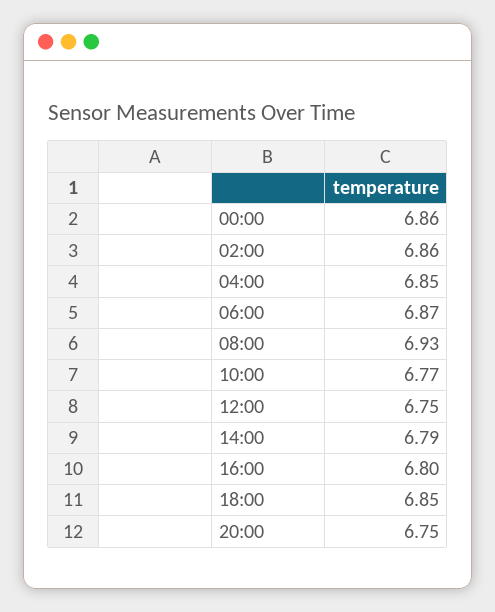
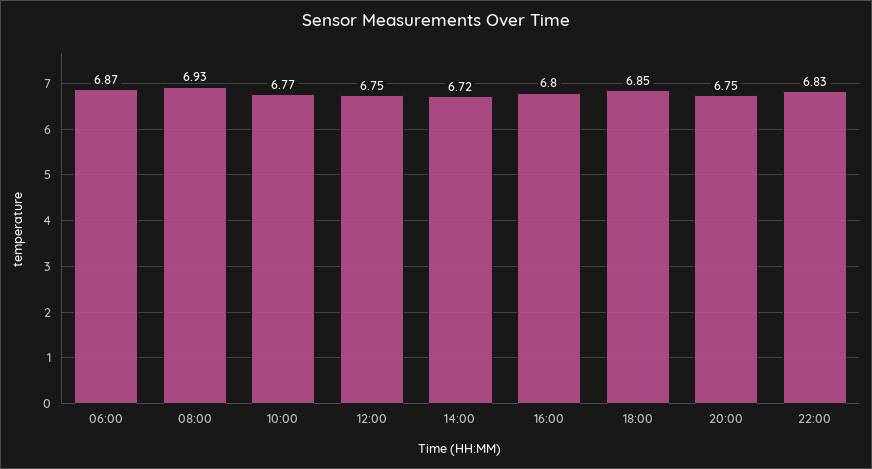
00:00: 6.86 -> none
02:00: 6.86 -> none
04:00: 6.85 -> none
14:00: 6.79 -> 6.72
22:00: none -> 6.83

